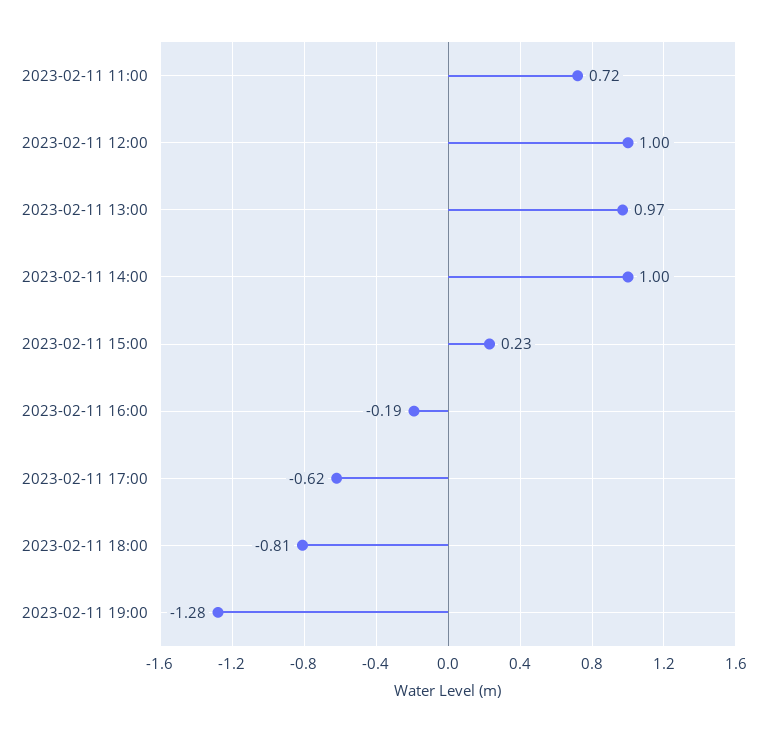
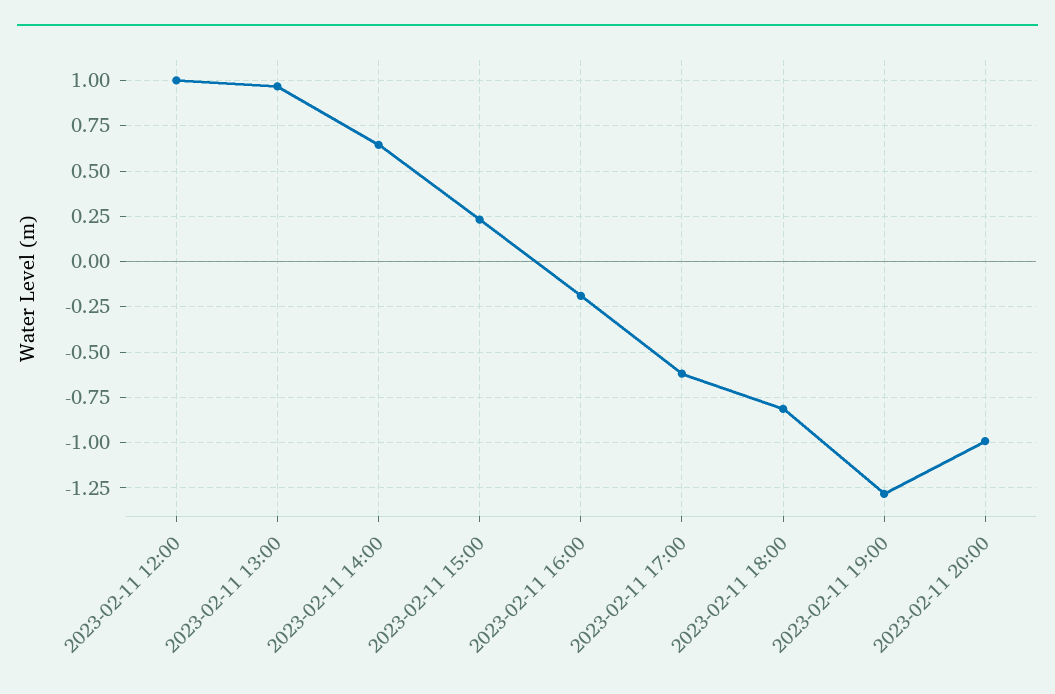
2023-02-11 11:00: 0.72 -> none
2023-02-11 14:00: 1 -> 0.65
2023-02-11 20:00: none -> -1

